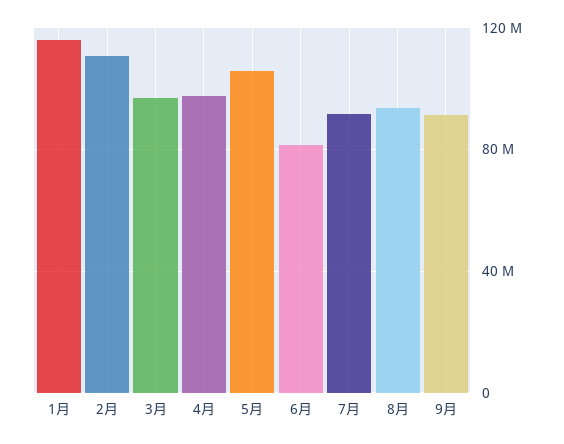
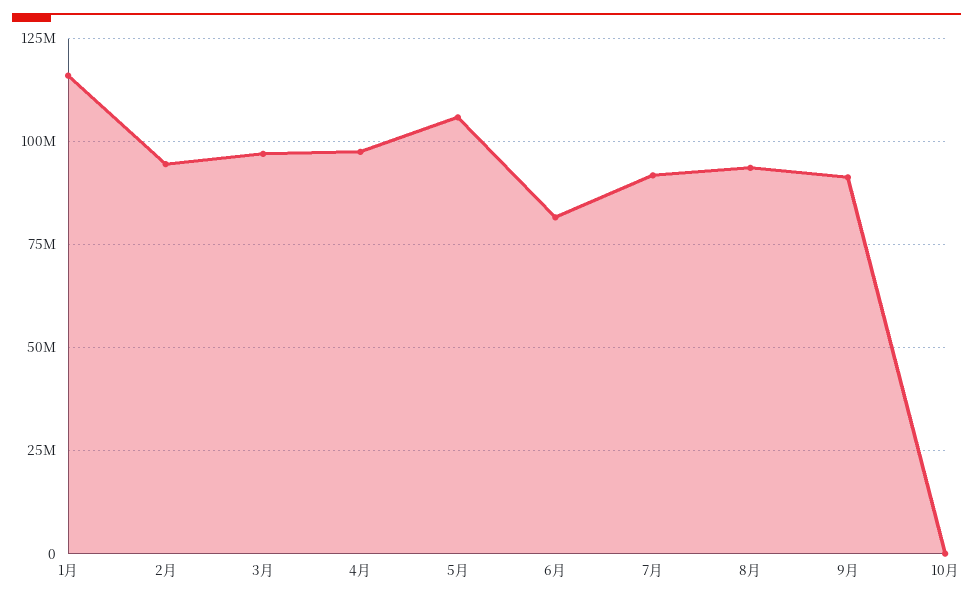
2月: 110000000 -> 95000000
10月: none -> 0

